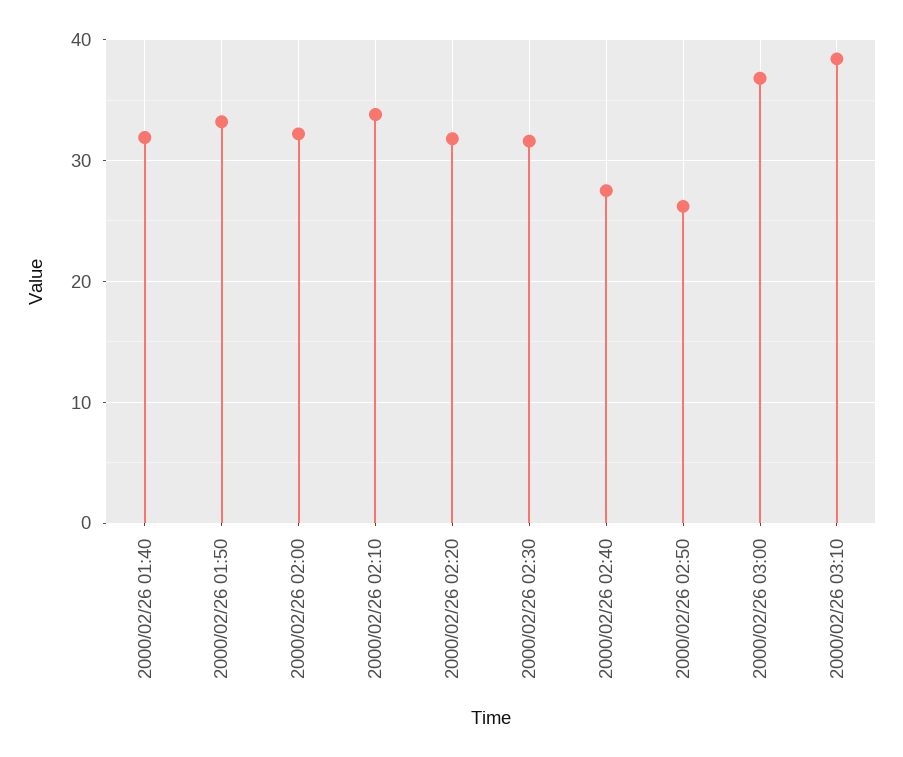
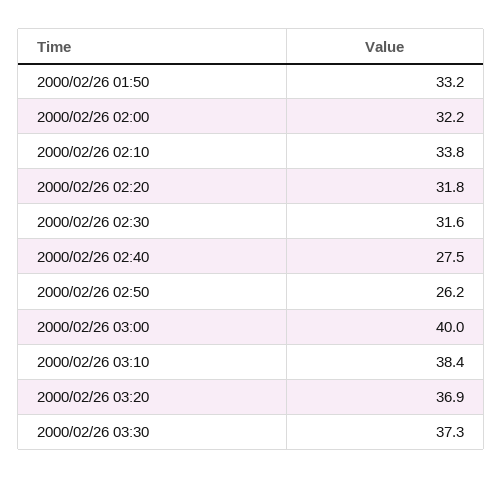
2000/02/26 01:40: 32 -> none
2000/02/26 03:00: 37 -> 40
2000/02/26 03:20: none -> 36.9
2000/02/26 03:30: none -> 37.3

